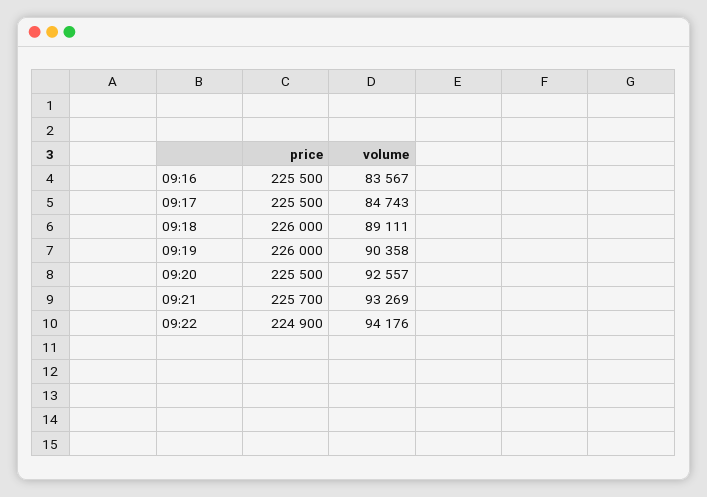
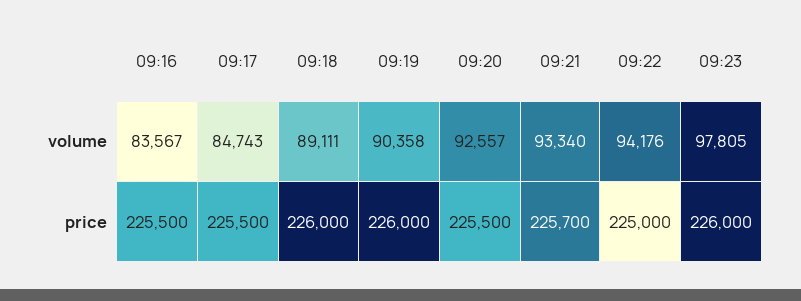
volume, 09:21: 93269 -> 93340
price, 09:22: 224900 -> 225000
volume, 09:23: none -> 97805
price, 09:23: none -> 226000

